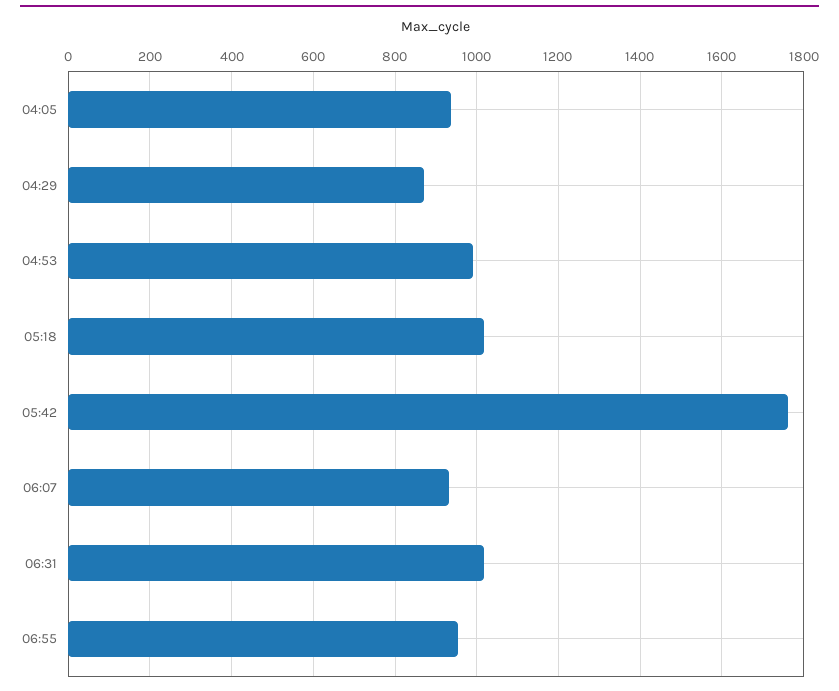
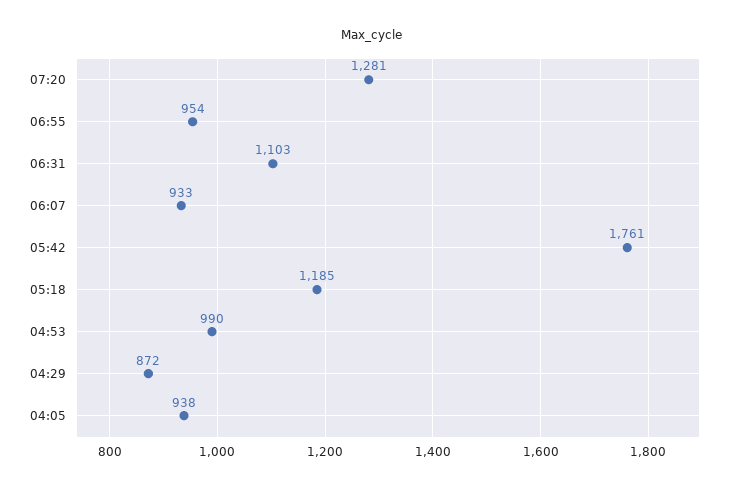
05:18: 1020 -> 1185
06:31: 1020 -> 1103
07:20: none -> 1281

